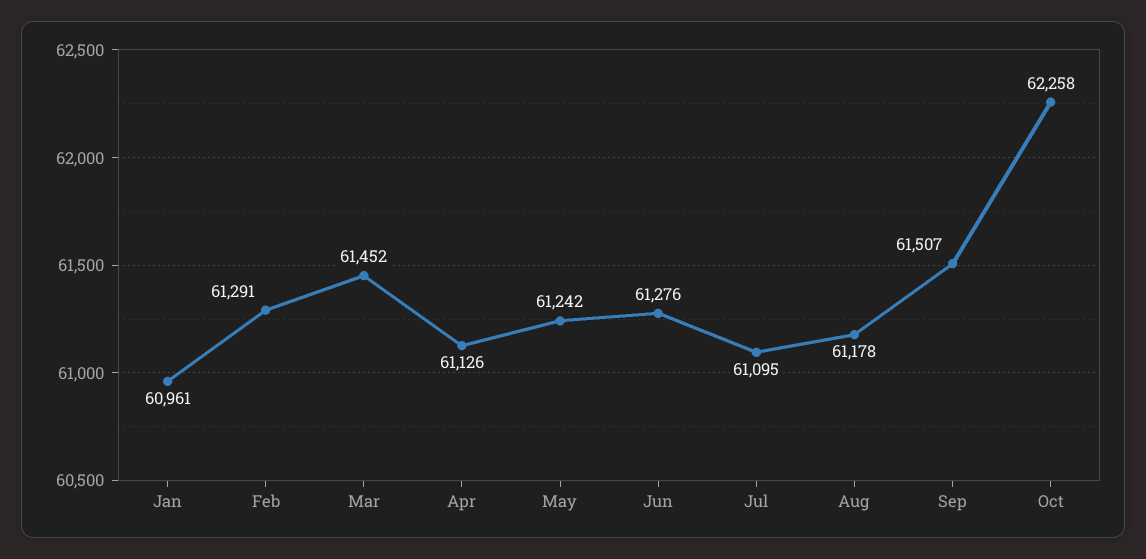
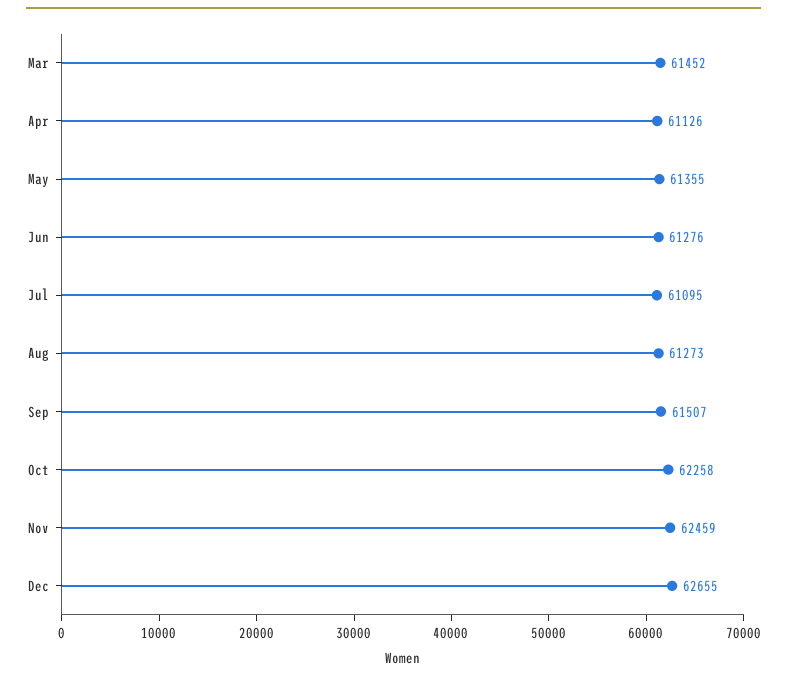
Jan: 60961 -> none
Feb: 61291 -> none
May: 61242 -> 61355
Aug: 61178 -> 61273
Nov: none -> 62459
Dec: none -> 62655

